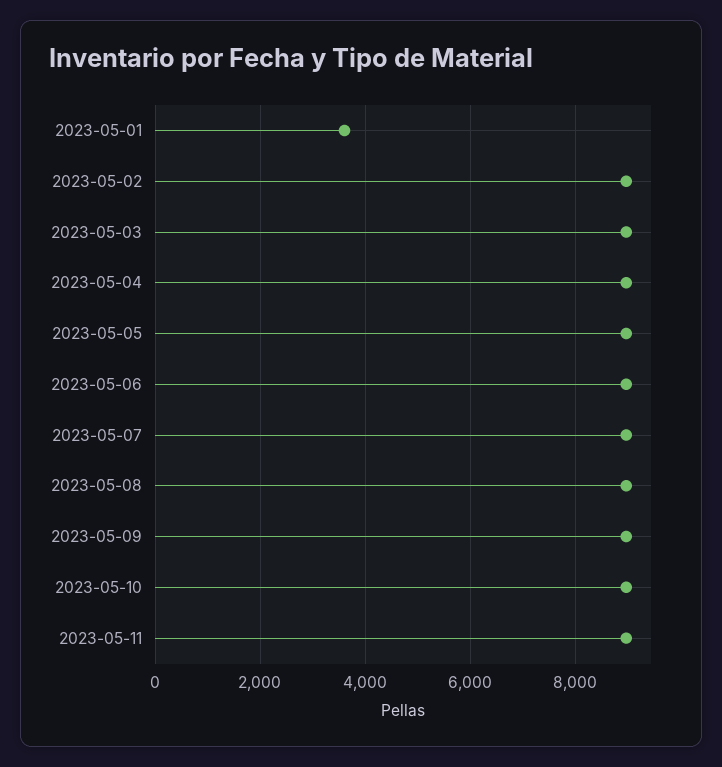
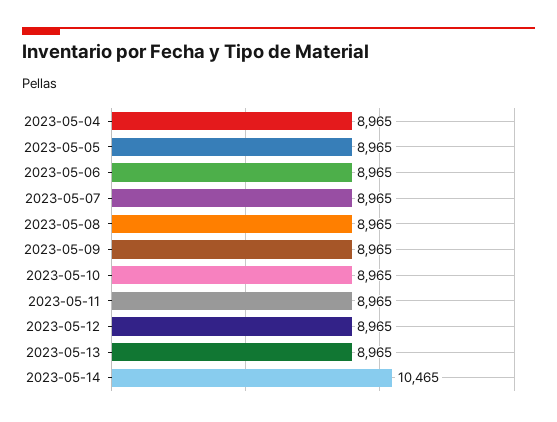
2023-05-01: 3600 -> none
2023-05-02: 9000 -> none
2023-05-03: 9000 -> none
2023-05-12: none -> 8965
2023-05-13: none -> 8965
2023-05-14: none -> 10465

